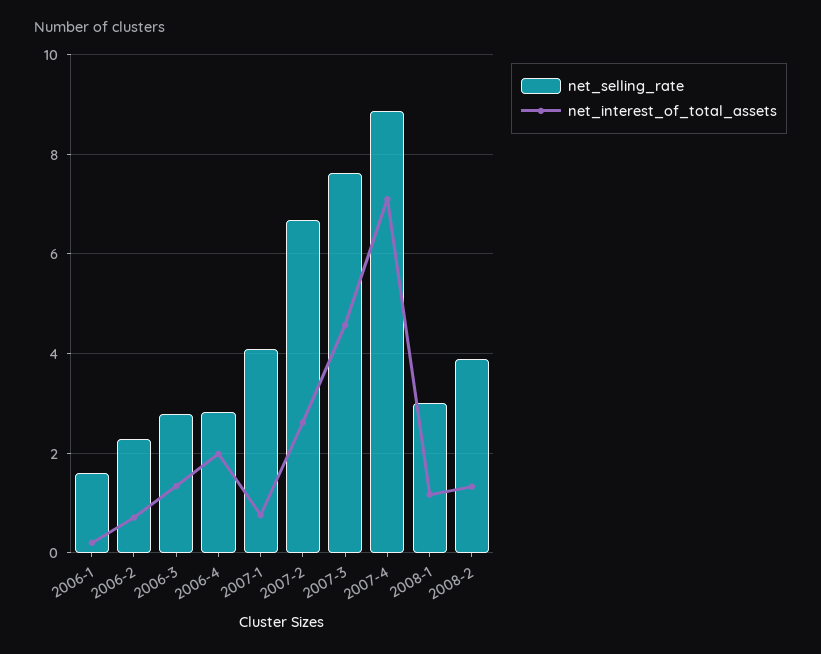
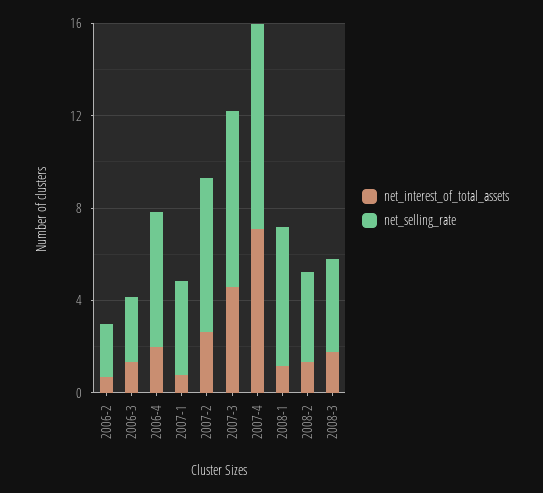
net_selling_rate, 2006-1: 1.6 -> none
net_interest_of_total_assets, 2006-1: 0.2 -> none
net_selling_rate, 2006-4: 2.8 -> 6
net_selling_rate, 2008-1: 3 -> 6
net_interest_of_total_assets, 2008-3: none -> 2
net_selling_rate, 2008-3: none -> 4

